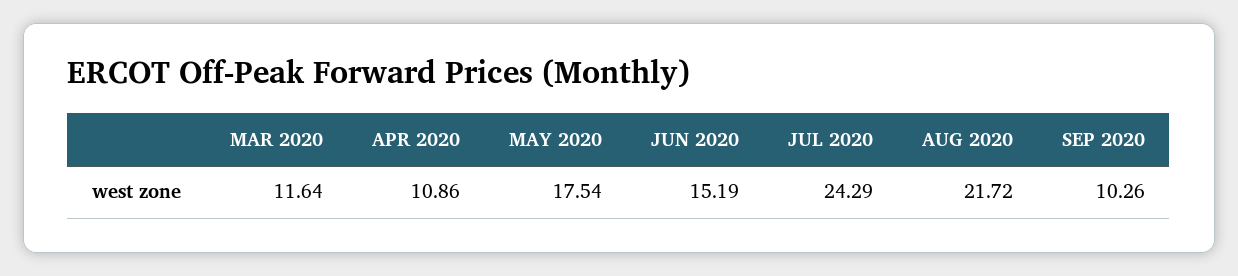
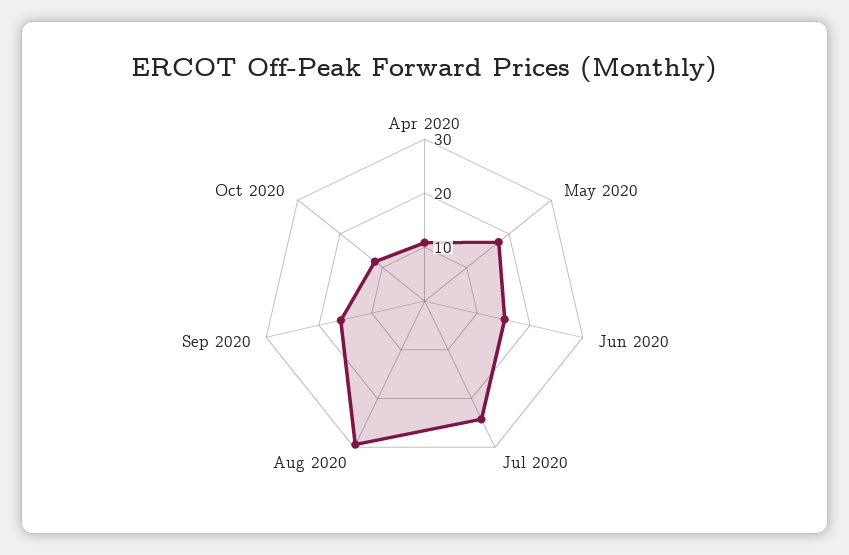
MAR 2020: 11.64 -> none
AUG 2020: 21.72 -> 30
SEP 2020: 10.26 -> 16
Oct 2020: none -> 12

